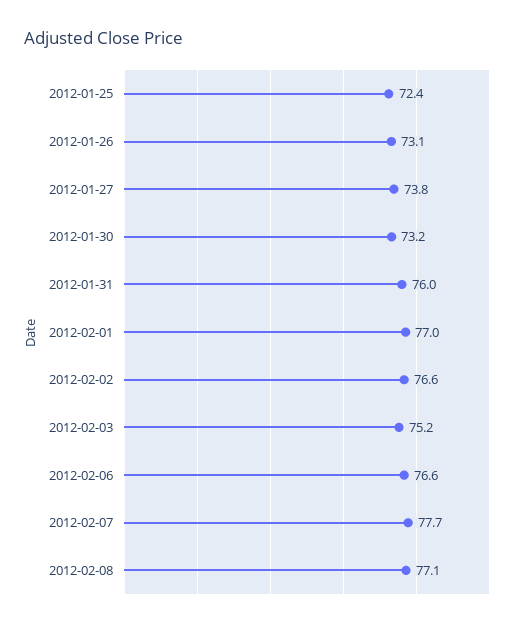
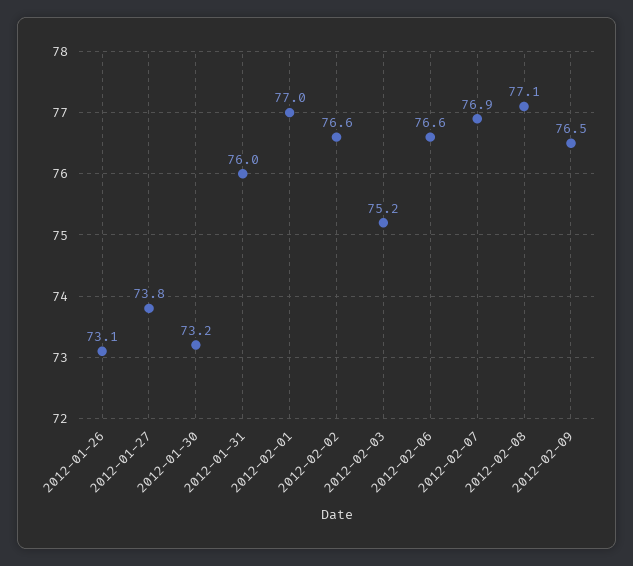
2012-01-25: 72.4 -> none
2012-02-07: 77.7 -> 76.9
2012-02-09: none -> 76.5

